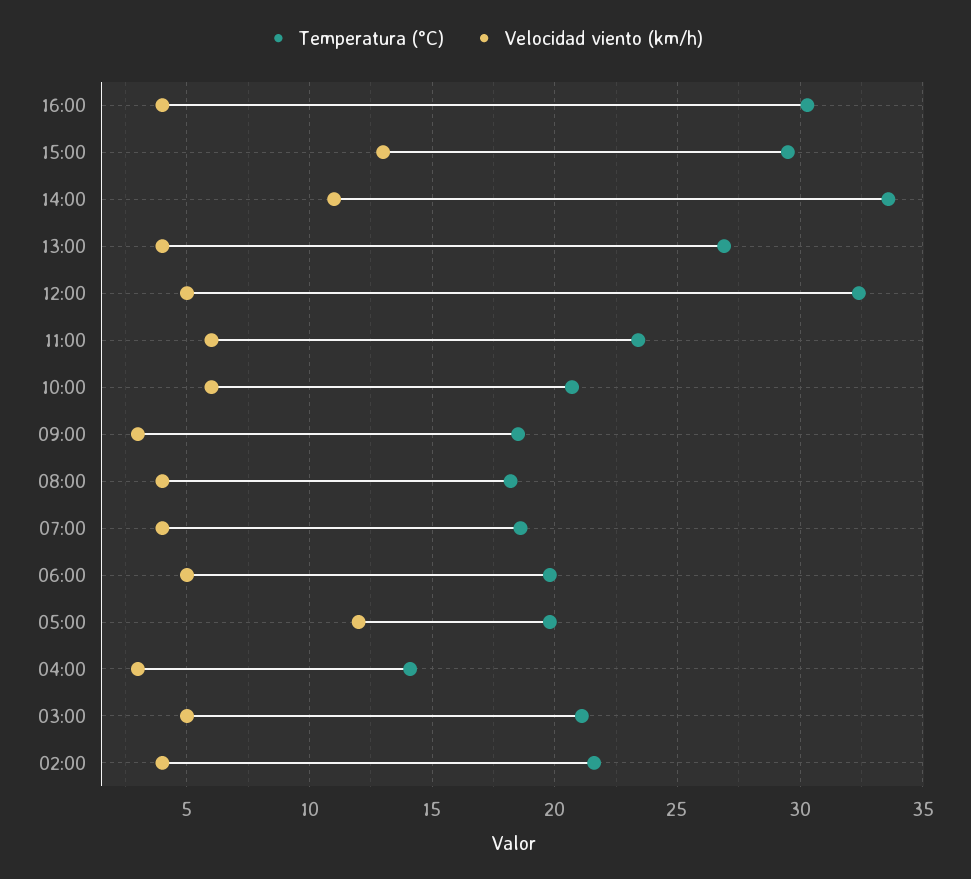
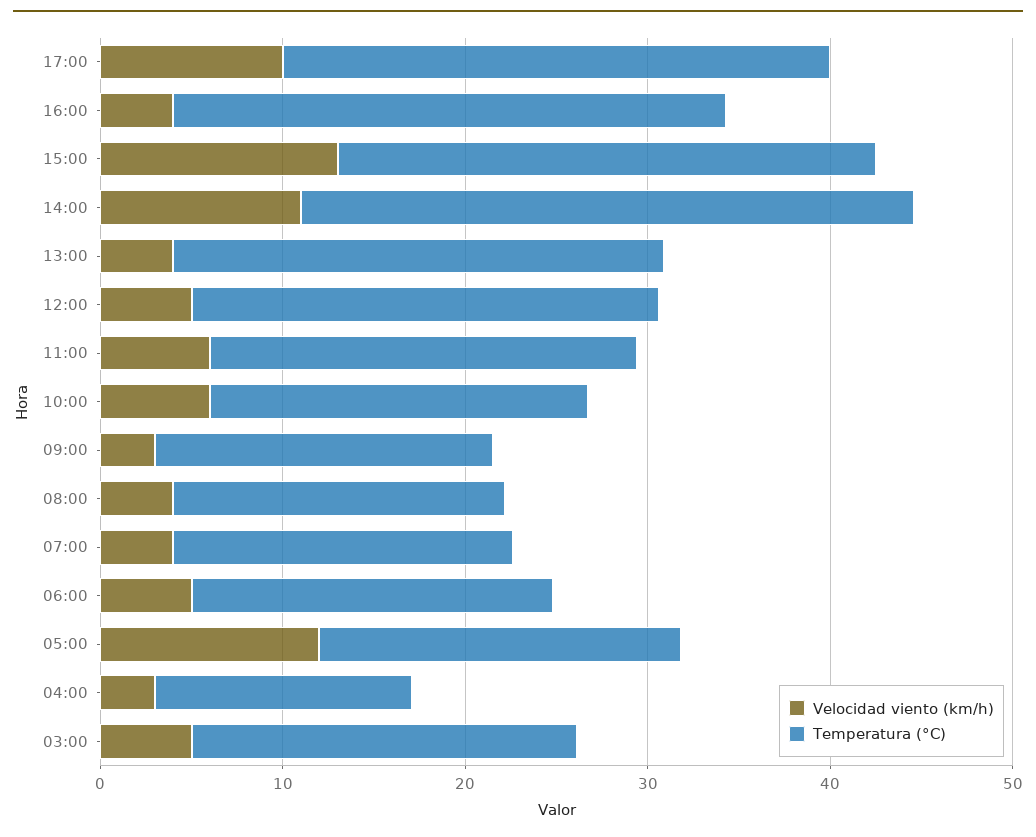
Temperatura (°C), 12:00: 32.5 -> 26
Temperatura (°C), 02:00: 21.5 -> none
Velocidad viento (km/h), 02:00: 4 -> none
Velocidad viento (km/h), 17:00: none -> 10
Temperatura (°C), 17:00: none -> 30

